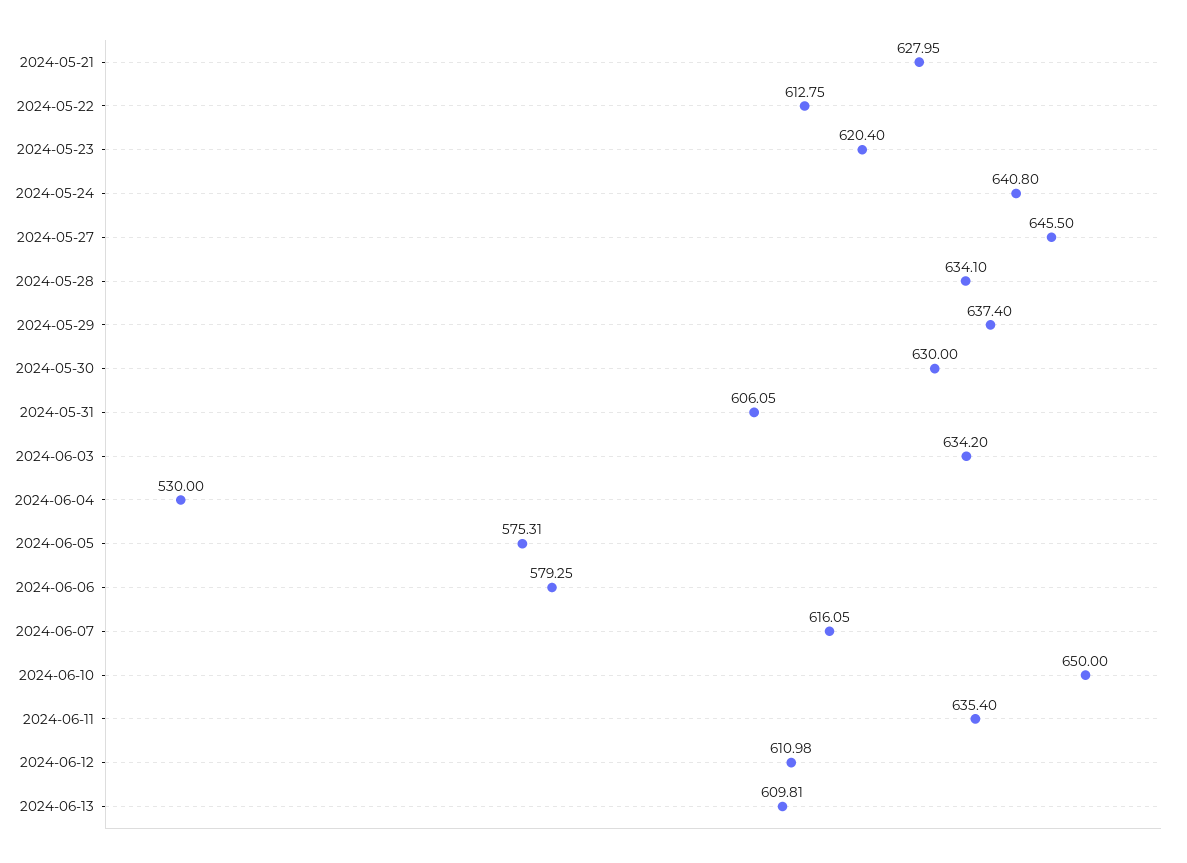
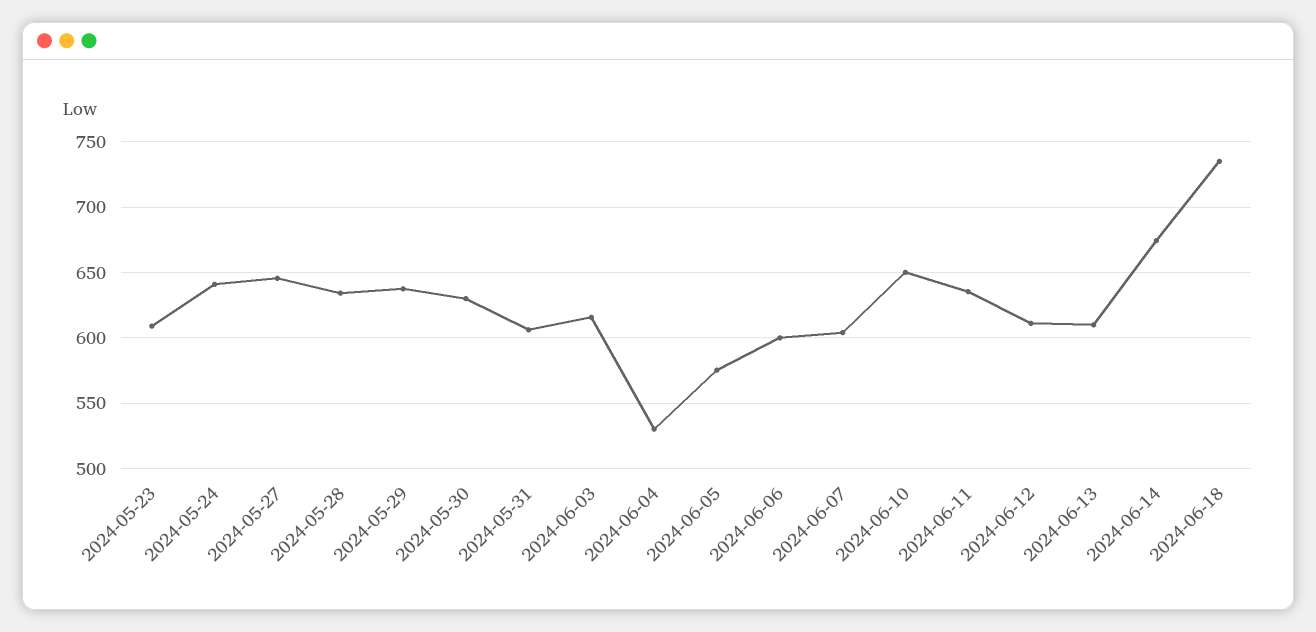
2024-05-21: 627.95 -> none
2024-05-22: 612.75 -> none
2024-05-23: 620.4 -> 610
2024-06-03: 634.2 -> 615
2024-06-06: 579.25 -> 600
2024-06-07: 616.05 -> 605
2024-06-14: none -> 675
2024-06-18: none -> 735

